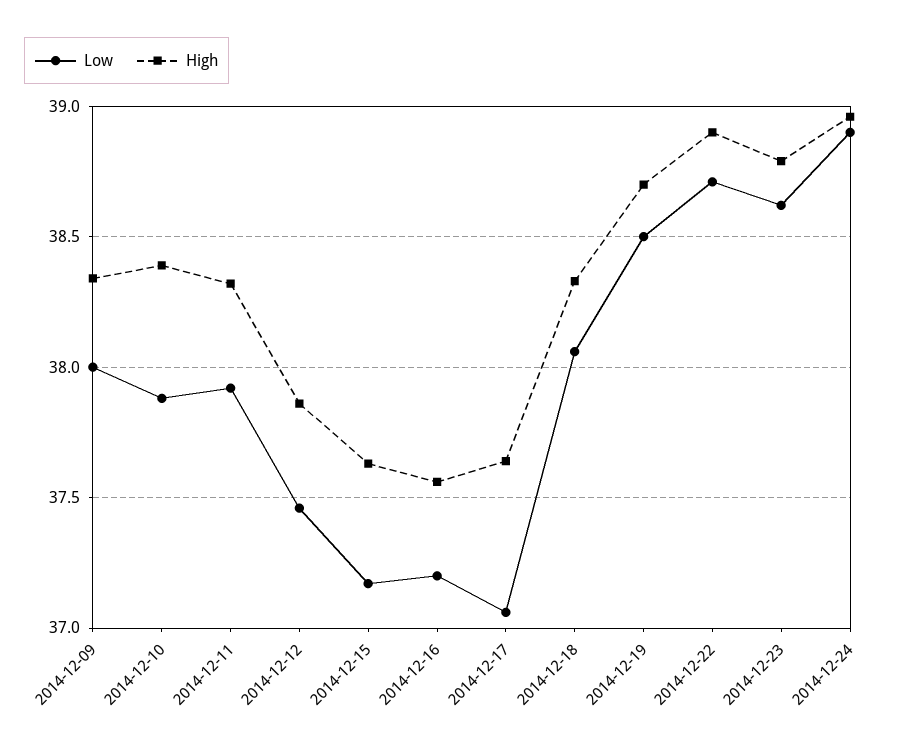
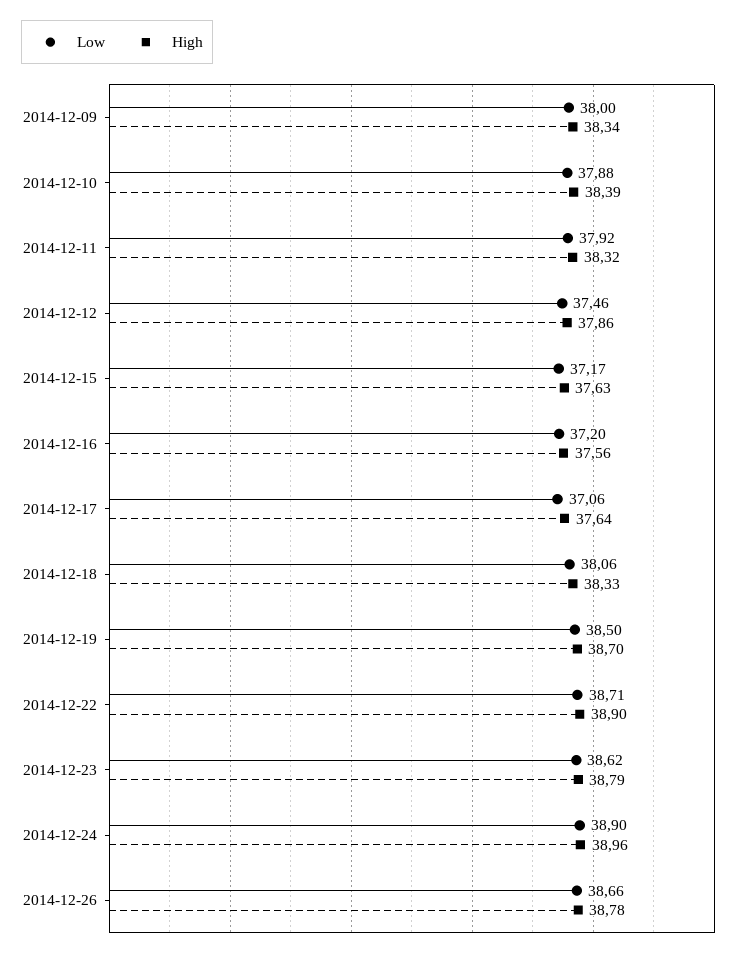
Low, 2014-12-26: none -> 38.66
High, 2014-12-26: none -> 38.78

